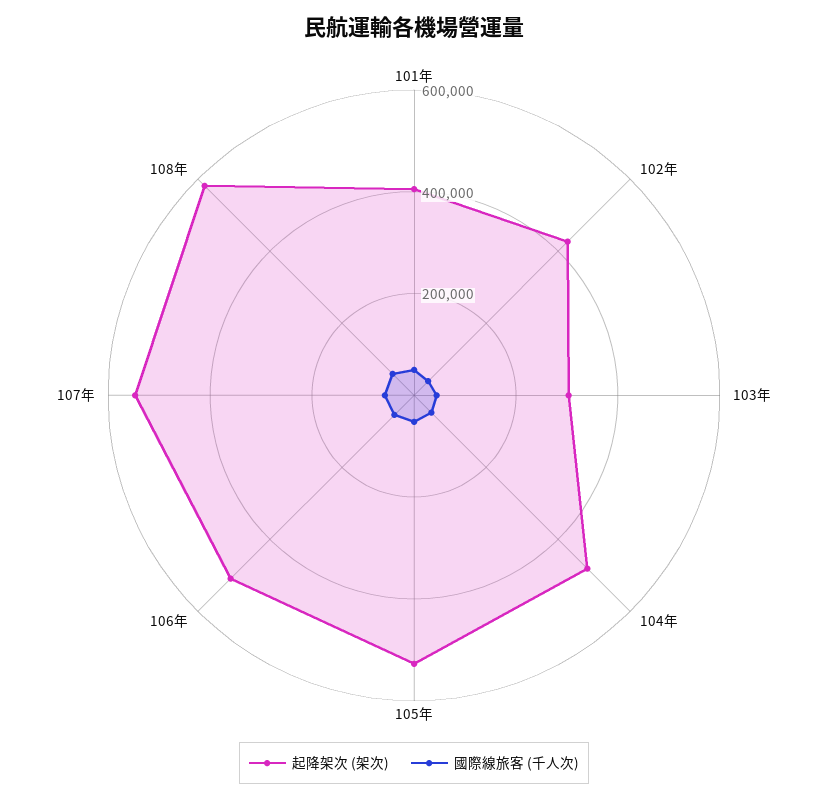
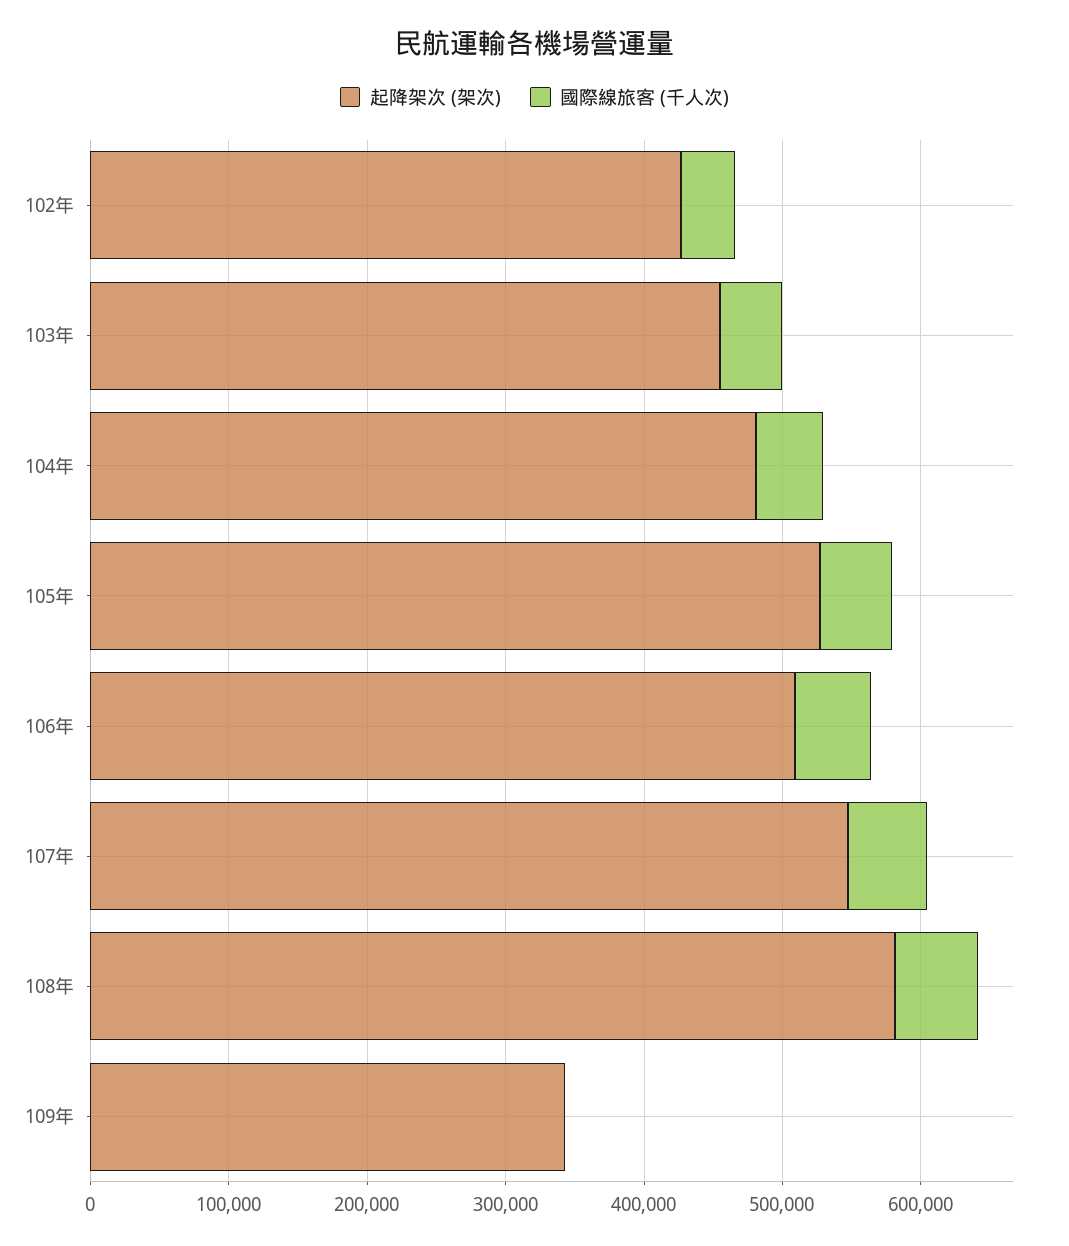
起降架次 (架次), 101年: 400000 -> none
國際線旅客 (千人次), 101年: 50000 -> none
起降架次 (架次), 103年: 300000 -> 460000
起降架次 (架次), 109年: none -> 340000
國際線旅客 (千人次), 109年: none -> 0

